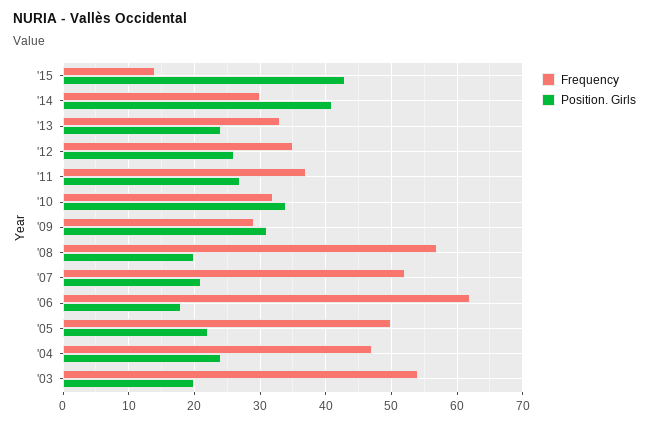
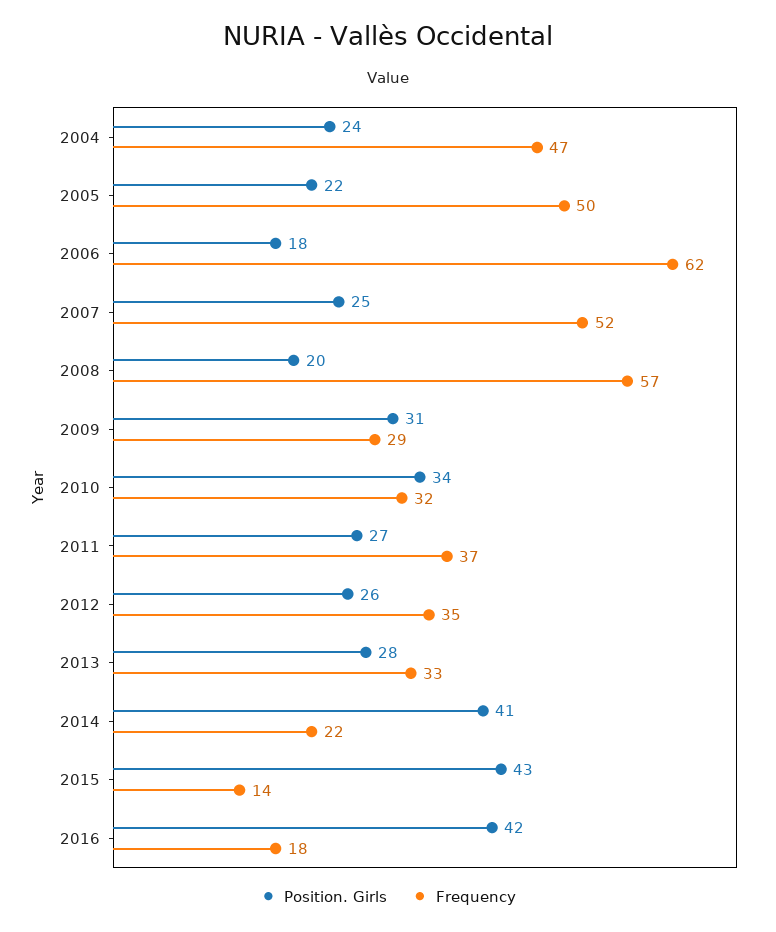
Frequency, '14: 30 -> 22
Position. Girls, '13: 24 -> 28
Position. Girls, '07: 21 -> 25
Frequency, '03: 54 -> none
Position. Girls, '03: 20 -> none
Position. Girls, 2016: none -> 42
Frequency, 2016: none -> 18

